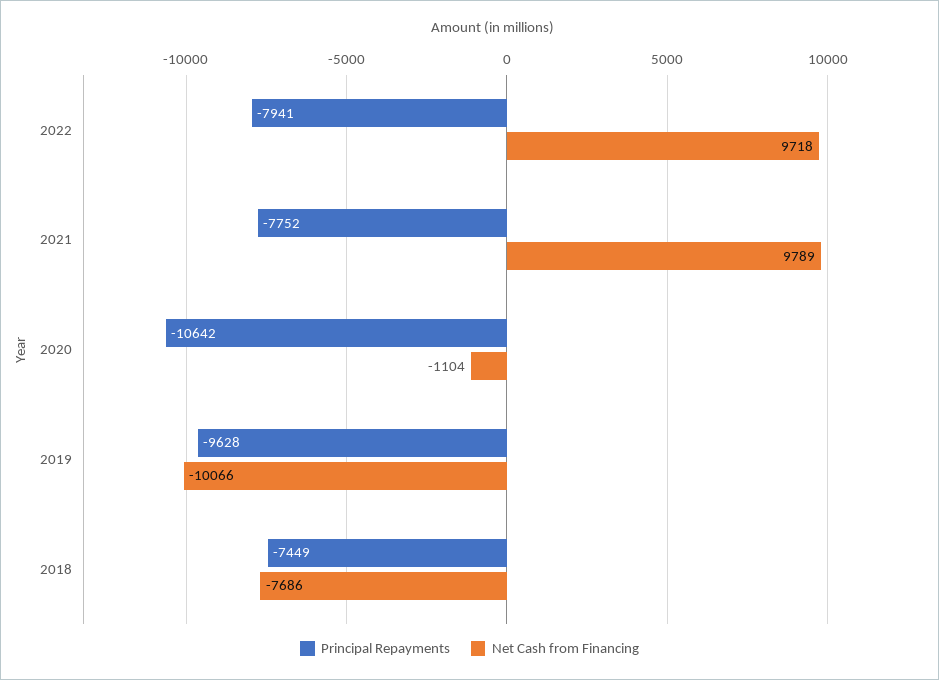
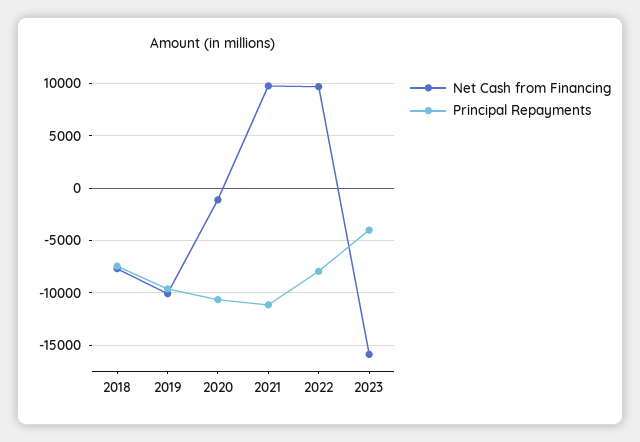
Principal Repayments, 2021: -7752 -> -11000
Net Cash from Financing, 2023: none -> -16000
Principal Repayments, 2023: none -> -4000

